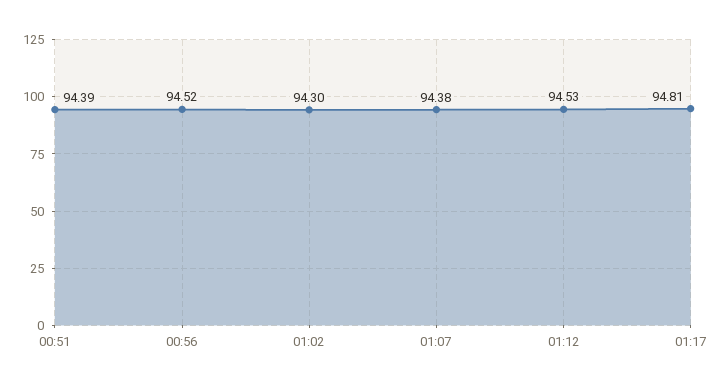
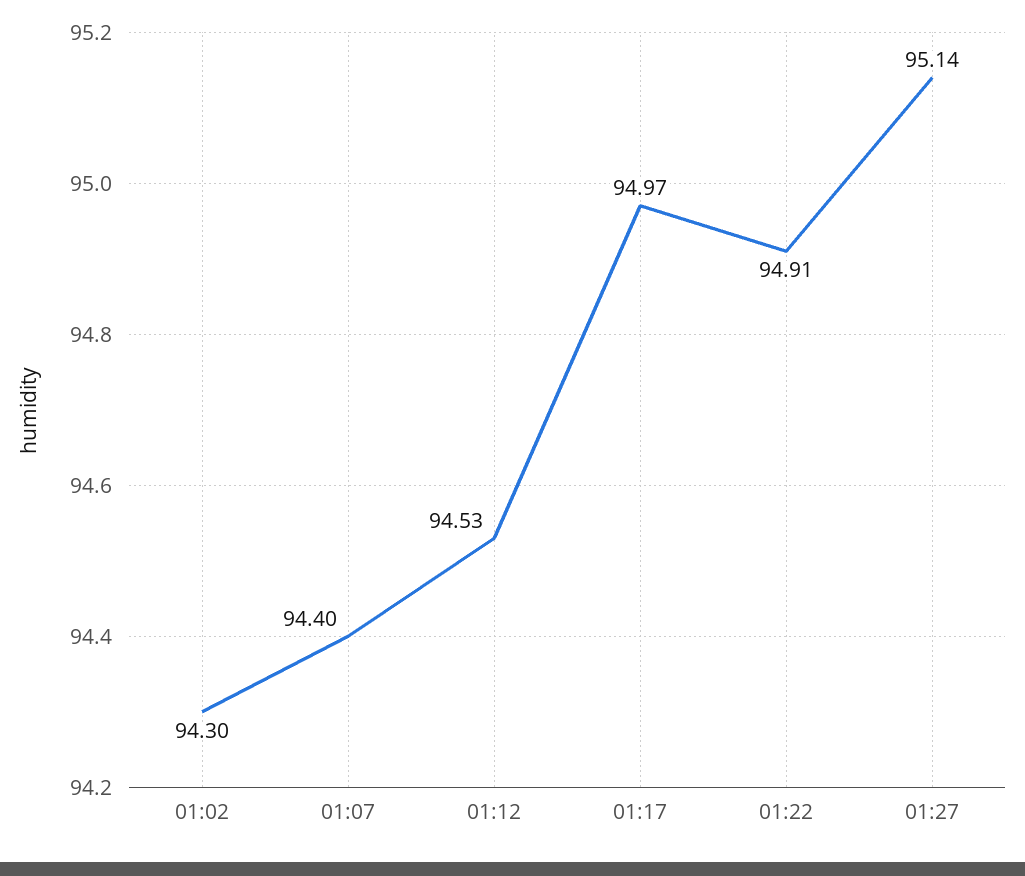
00:51: 94.39 -> none
00:56: 94.52 -> none
01:07: 94.38 -> 94.4
01:17: 94.81 -> 94.97
01:22: none -> 94.91
01:27: none -> 95.14

